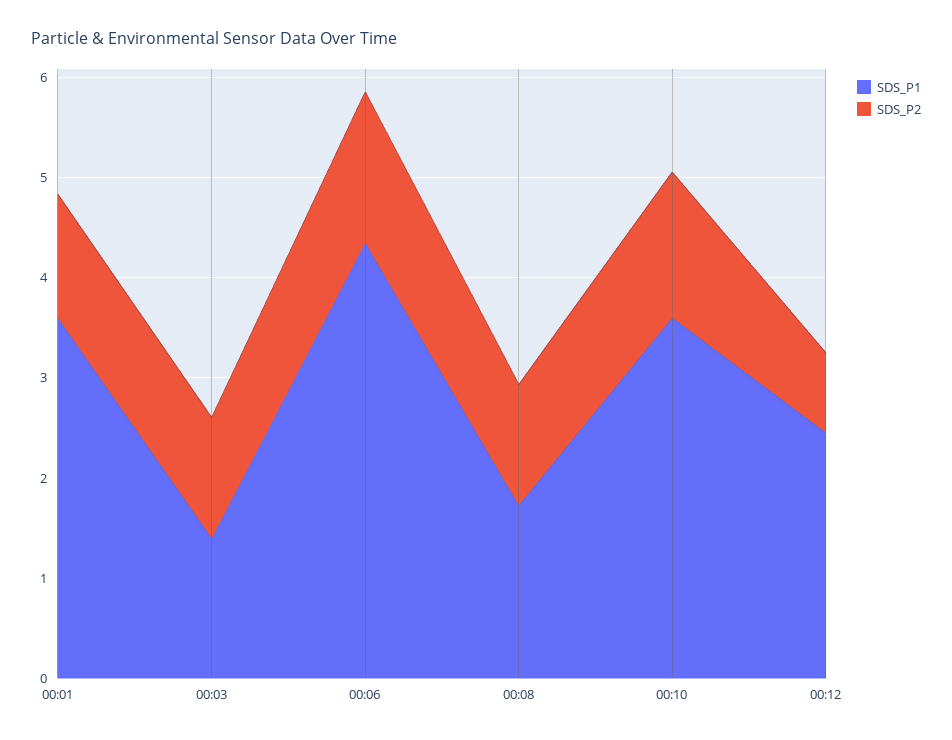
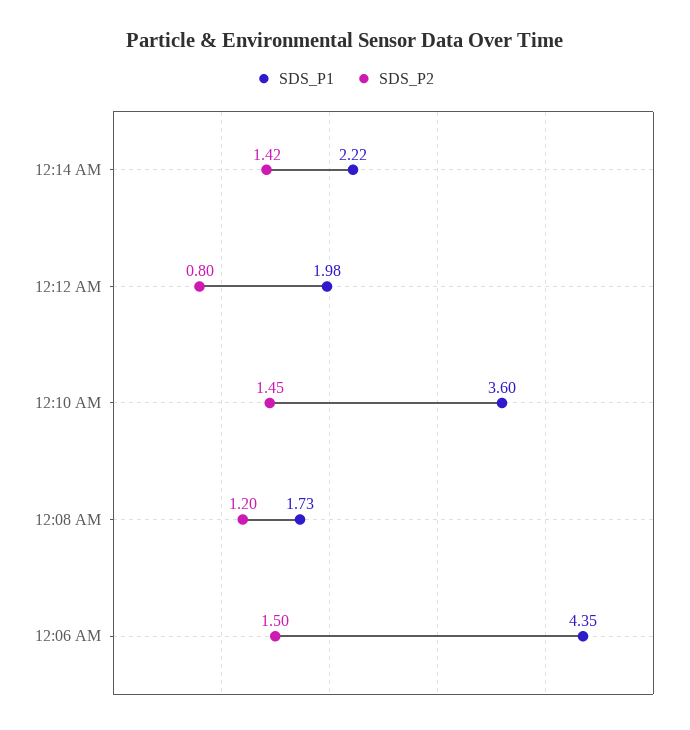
SDS_P1, 00:01: 3.6 -> none
SDS_P2, 00:01: 1.2 -> none
SDS_P1, 00:03: 1.4 -> none
SDS_P2, 00:03: 1.2 -> none
SDS_P1, 00:12: 2.4 -> 1.98
SDS_P1, 12:14 AM: none -> 2.22
SDS_P2, 12:14 AM: none -> 1.42

